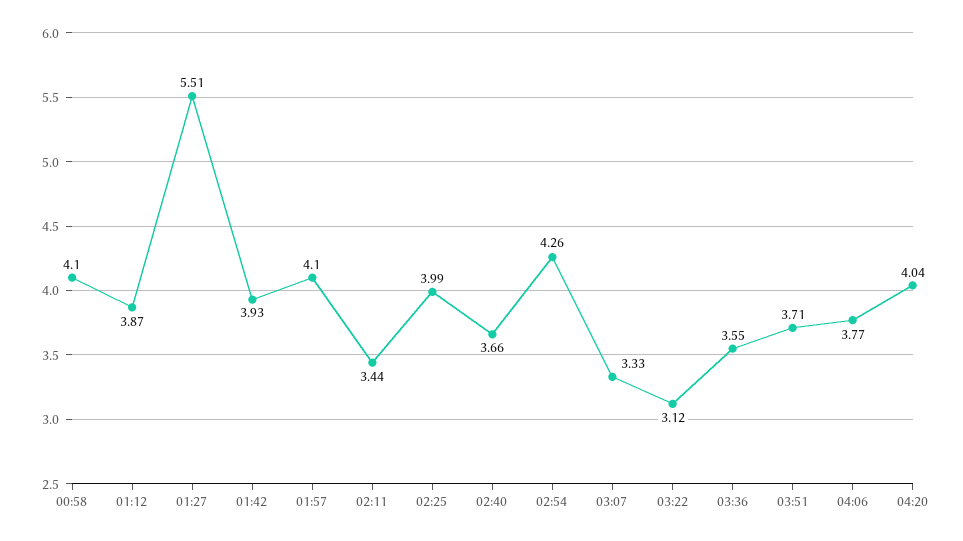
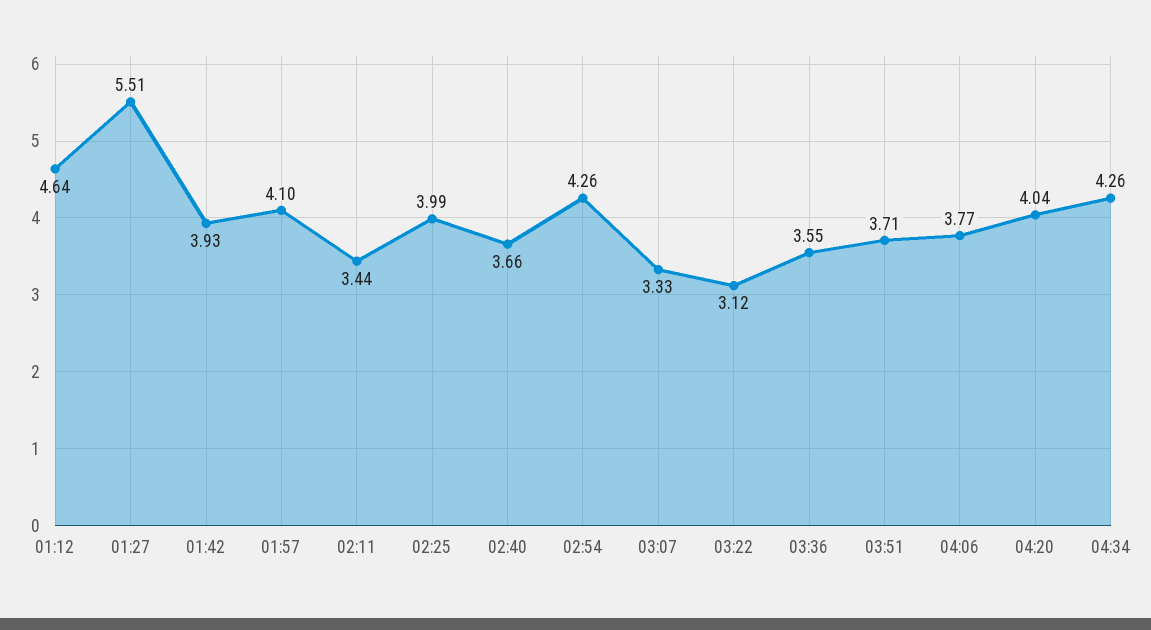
00:58: 4.1 -> none
01:12: 3.87 -> 4.64
04:34: none -> 4.26

